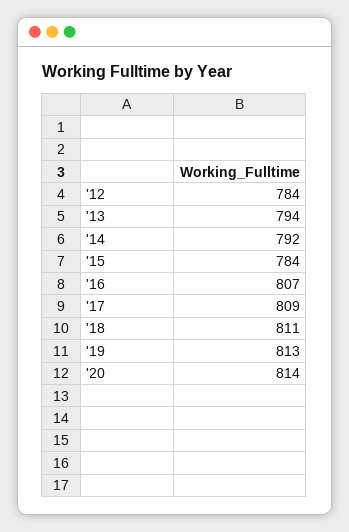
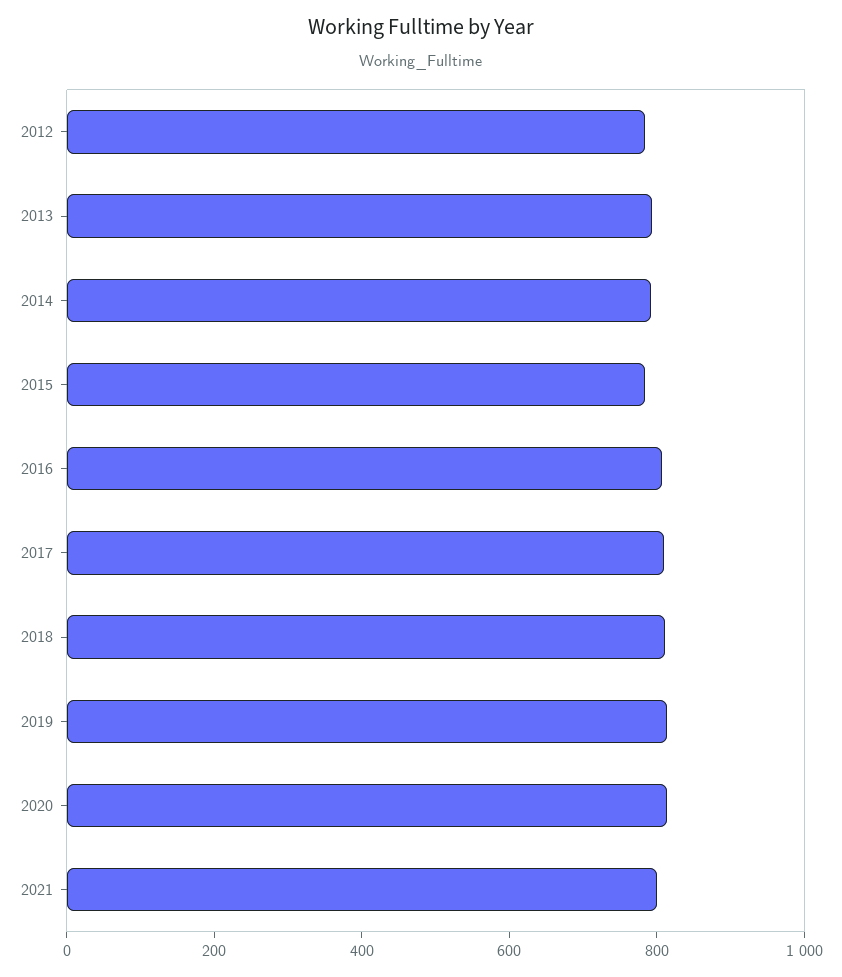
2021: none -> 800

